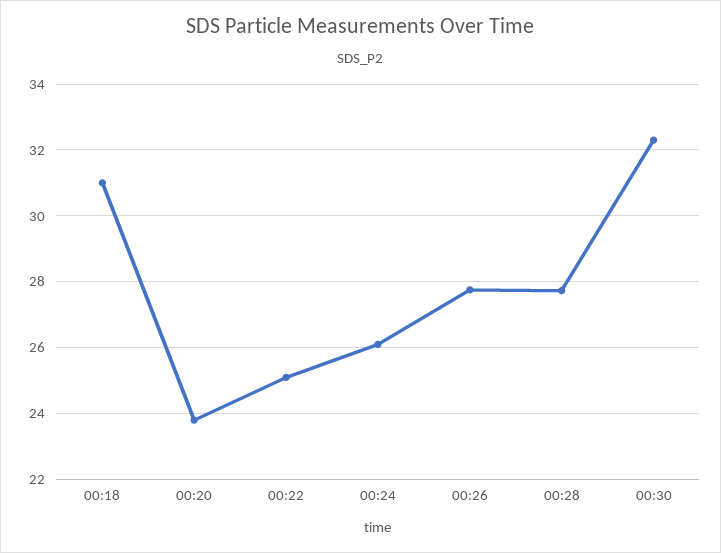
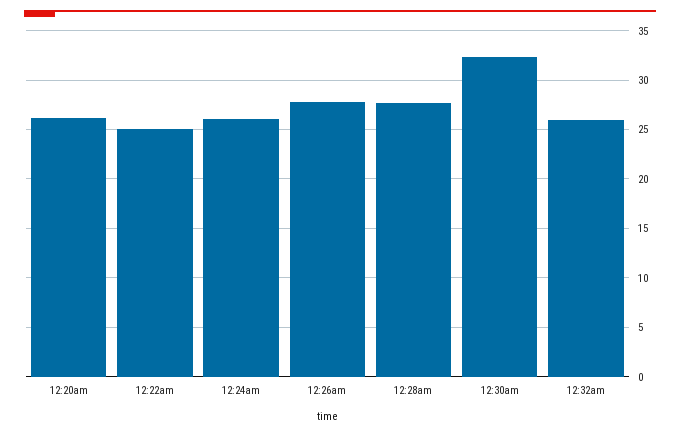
00:18: 31 -> none
00:20: 23.8 -> 26
12:32am: none -> 26

